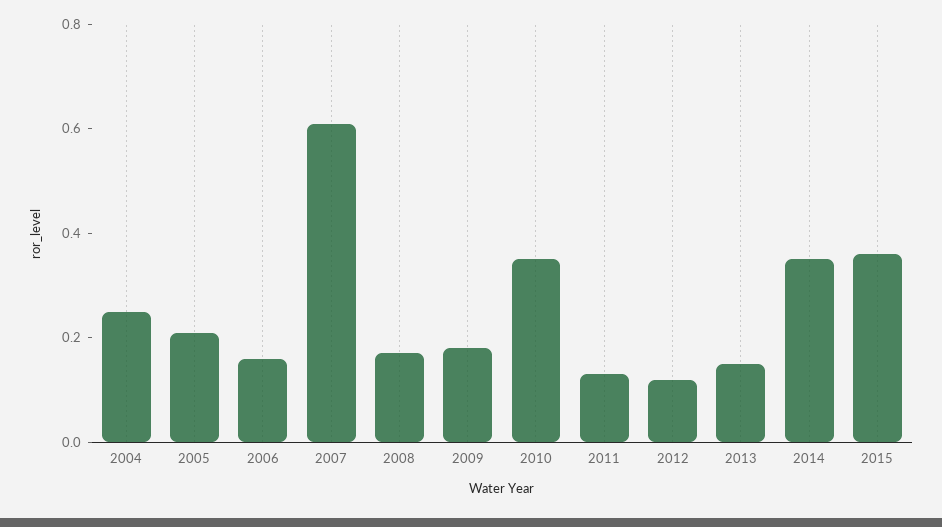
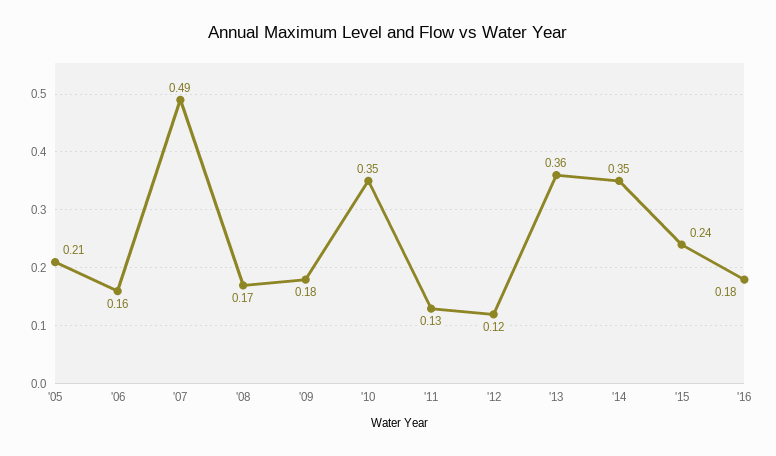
2004: 0.25 -> none
2007: 0.6 -> 0.49
2013: 0.15 -> 0.36
2015: 0.35 -> 0.24
'16: none -> 0.18

